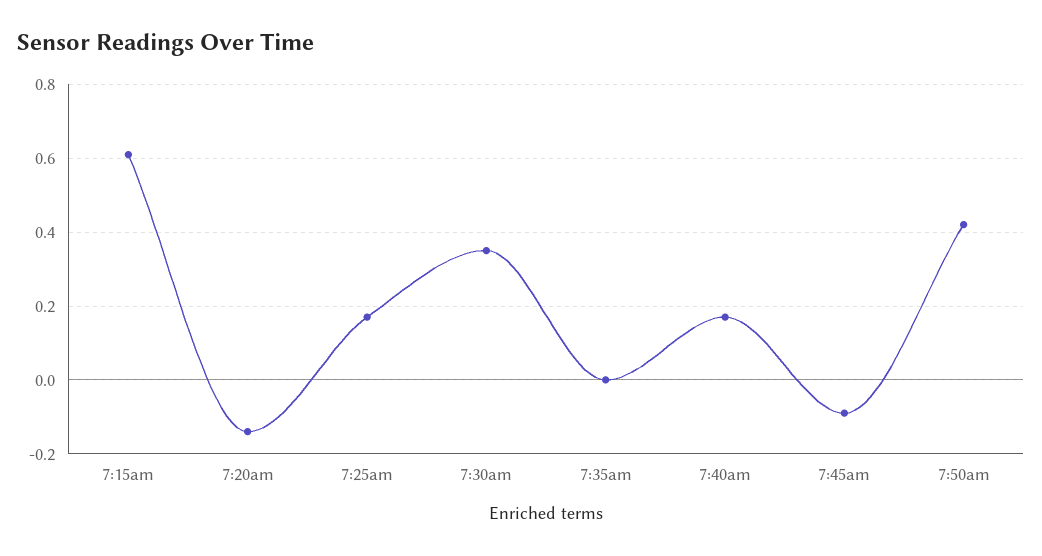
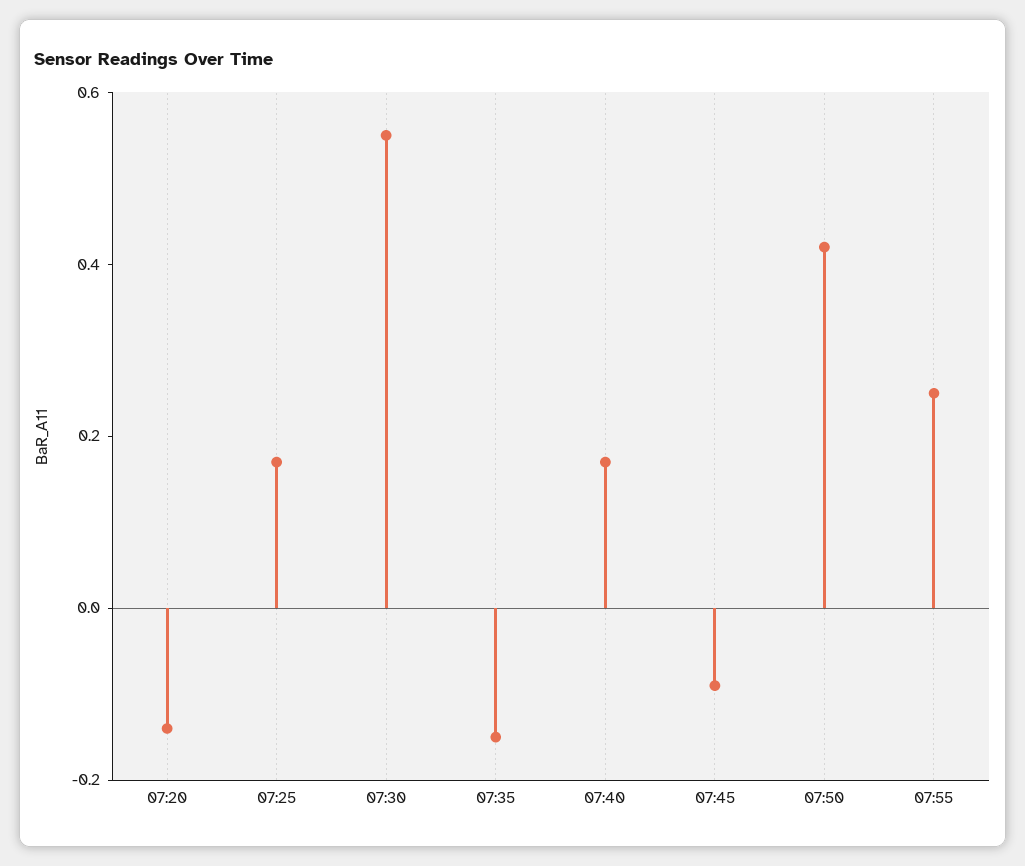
7:15am: 0.6 -> none
7:30am: 0.35 -> 0.55
7:35am: 0 -> -0.15
07:55: none -> 0.25

